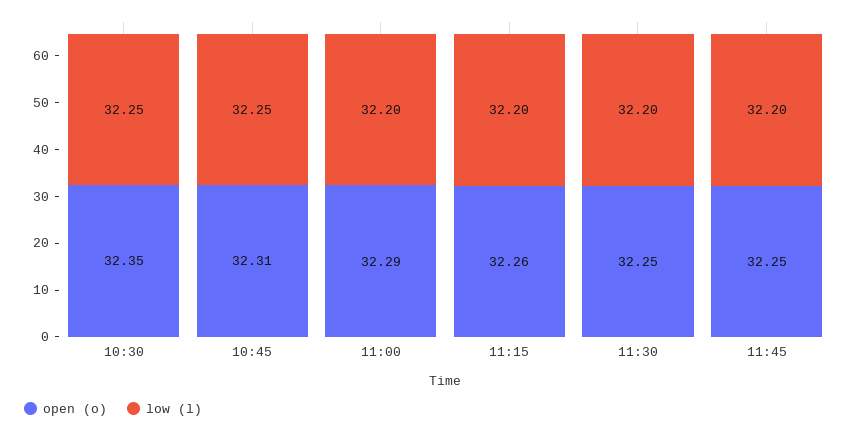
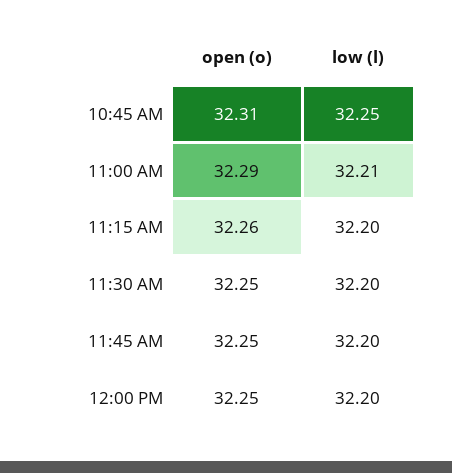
open (o), 10:30: 32.35 -> none
low (l), 10:30: 32.25 -> none
low (l), 11:00: 32.2 -> 32.21
open (o), 12:00 PM: none -> 32.25
low (l), 12:00 PM: none -> 32.2

